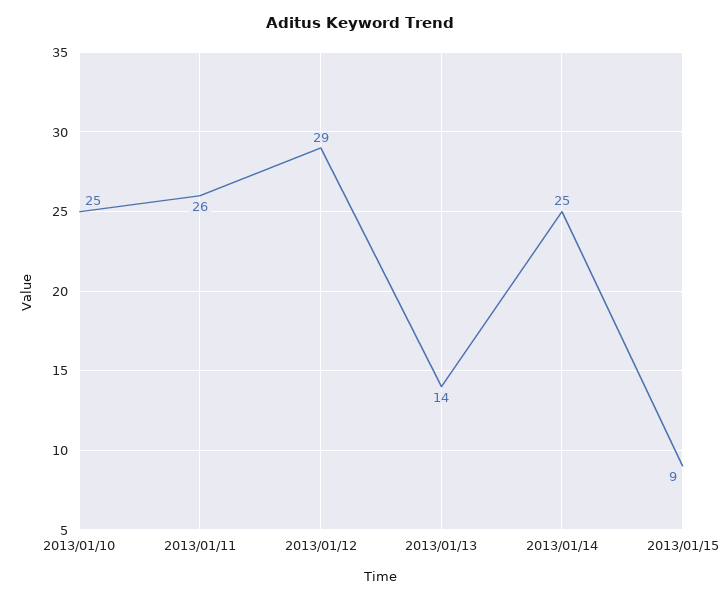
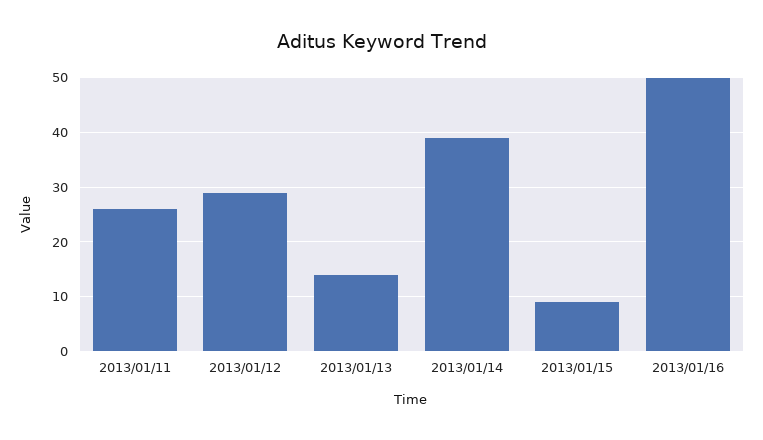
2013/01/10: 25 -> none
2013/01/14: 25 -> 40
2013/01/16: none -> 50

